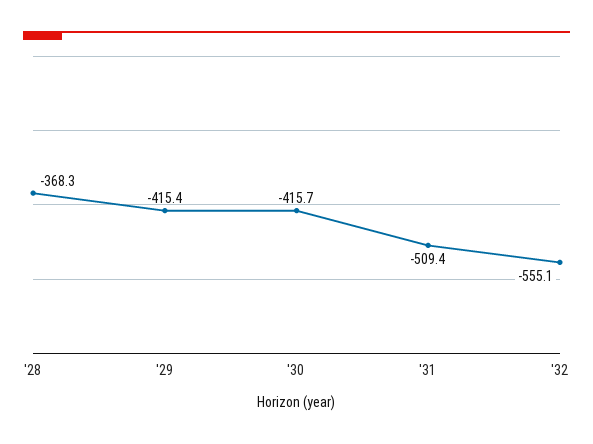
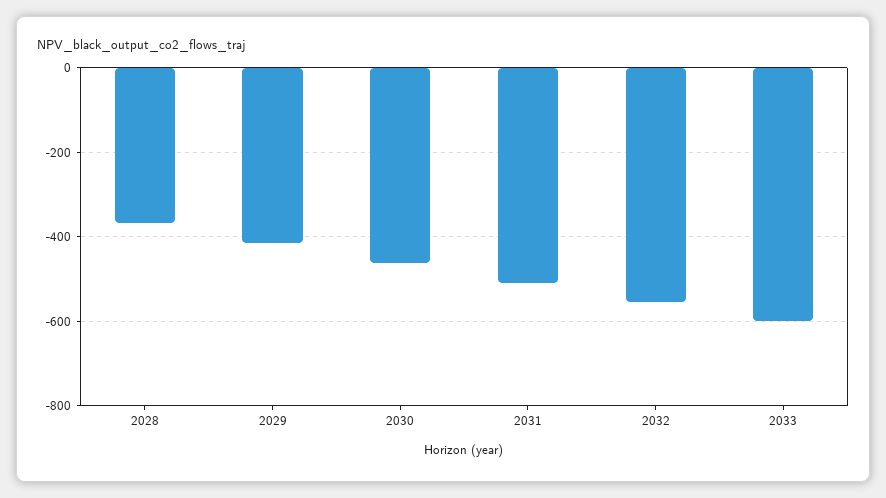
'30: -415.7 -> -460
2033: none -> -600

